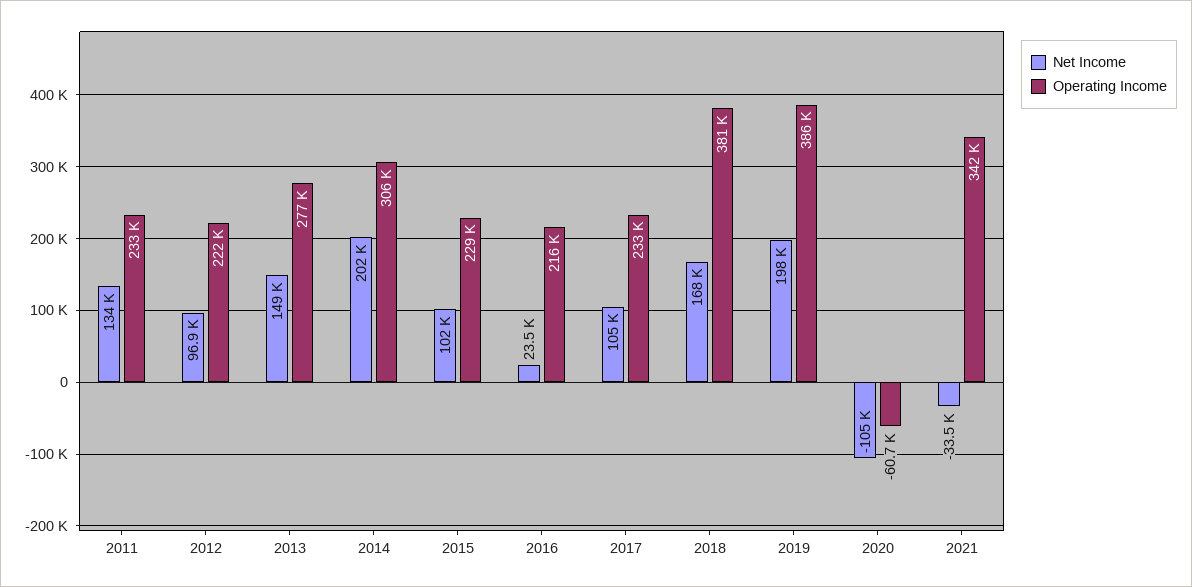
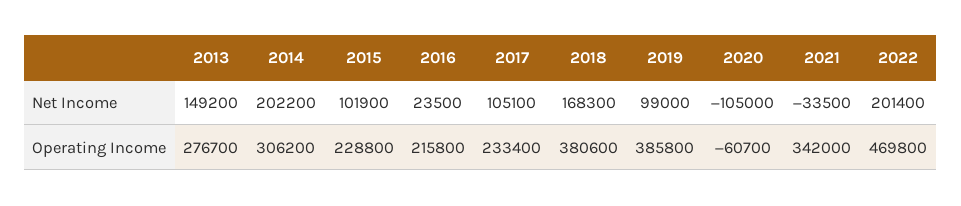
Net Income, 2011: 134000 -> none
Operating Income, 2011: 233000 -> none
Net Income, 2012: 96900 -> none
Operating Income, 2012: 222000 -> none
Net Income, 2019: 198000 -> 99000
Net Income, 2022: none -> 201400
Operating Income, 2022: none -> 469800

